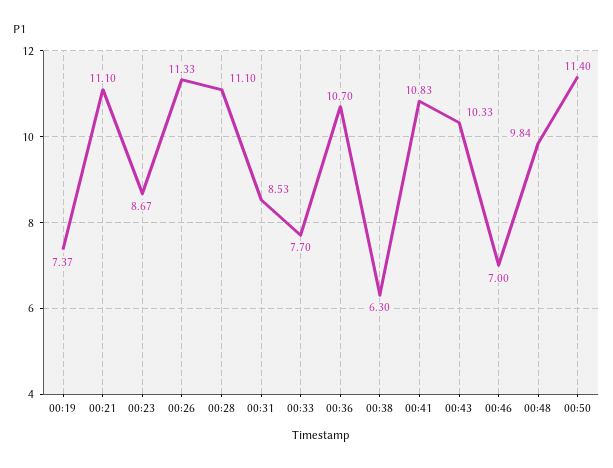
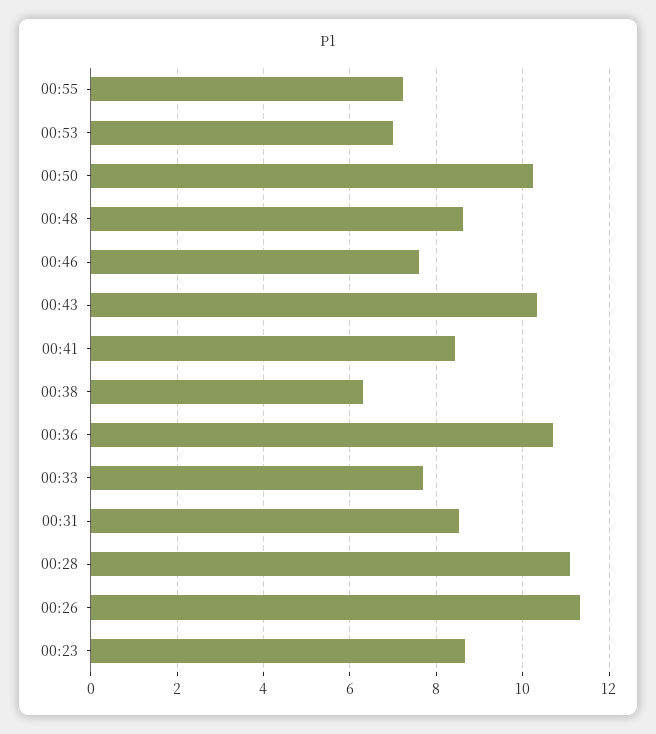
00:19: 7.37 -> none
00:21: 11.1 -> none
00:41: 10.83 -> 8.4
00:46: 7 -> 7.6
00:48: 9.84 -> 8.6
00:50: 11.4 -> 10.2
00:55: none -> 7.2
00:53: none -> 7

